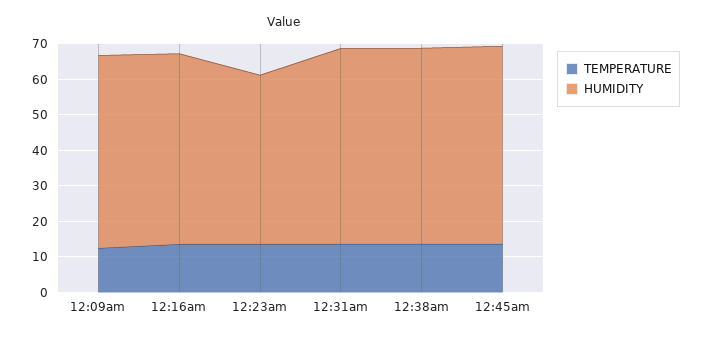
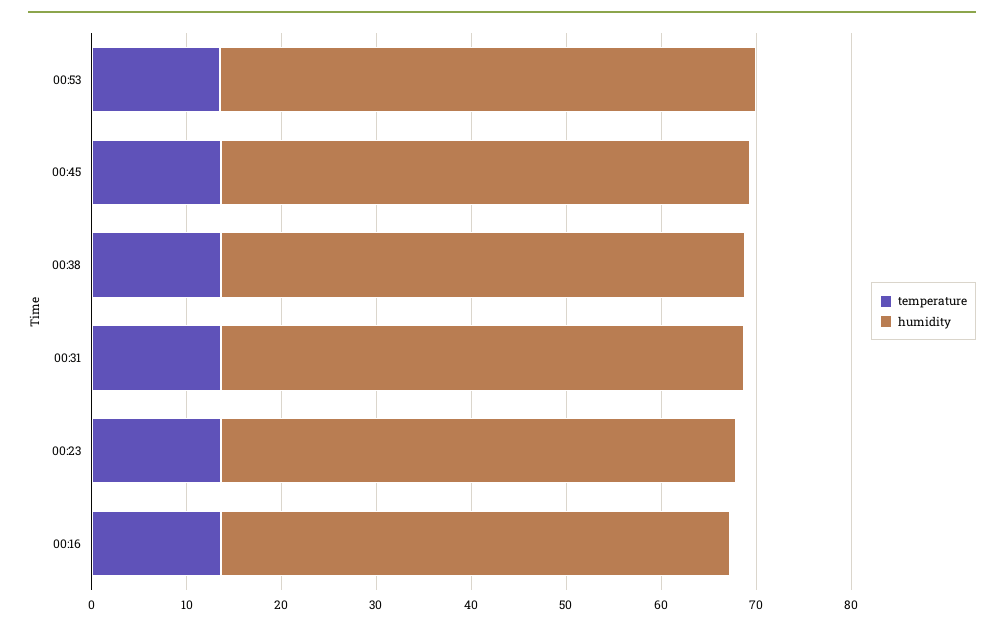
TEMPERATURE, 12:09am: 12.5 -> none
HUMIDITY, 12:09am: 55 -> none
HUMIDITY, 12:23am: 47.5 -> 54
TEMPERATURE, 00:53: none -> 14
HUMIDITY, 00:53: none -> 56

